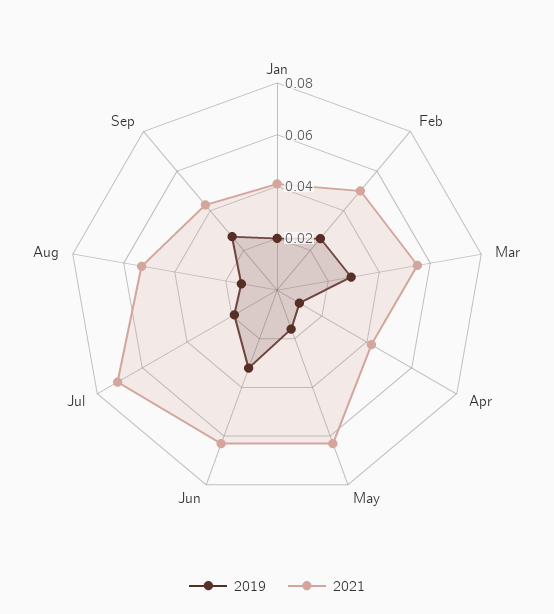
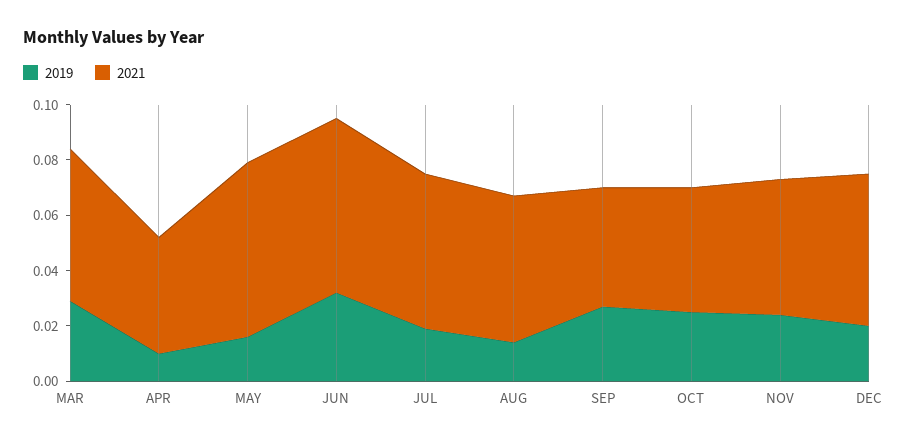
2019, Jan: 0.02 -> none
2021, Jan: 0.04 -> none
2019, Feb: 0.025 -> none
2021, Feb: 0.05 -> none
2021, Jul: 0.07 -> 0.055
2019, OCT: none -> 0.025
2021, OCT: none -> 0.045
2019, NOV: none -> 0.025
2021, NOV: none -> 0.05
2019, DEC: none -> 0.02
2021, DEC: none -> 0.055

